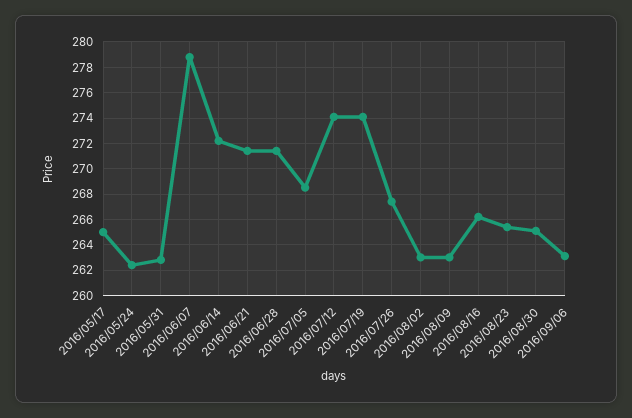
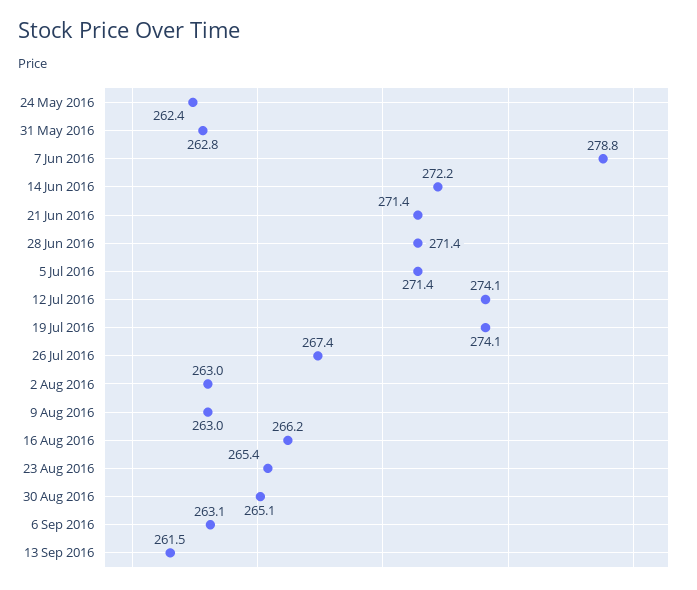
2016/05/17: 265 -> none
2016/07/05: 268.5 -> 271.4
13 Sep 2016: none -> 261.5

